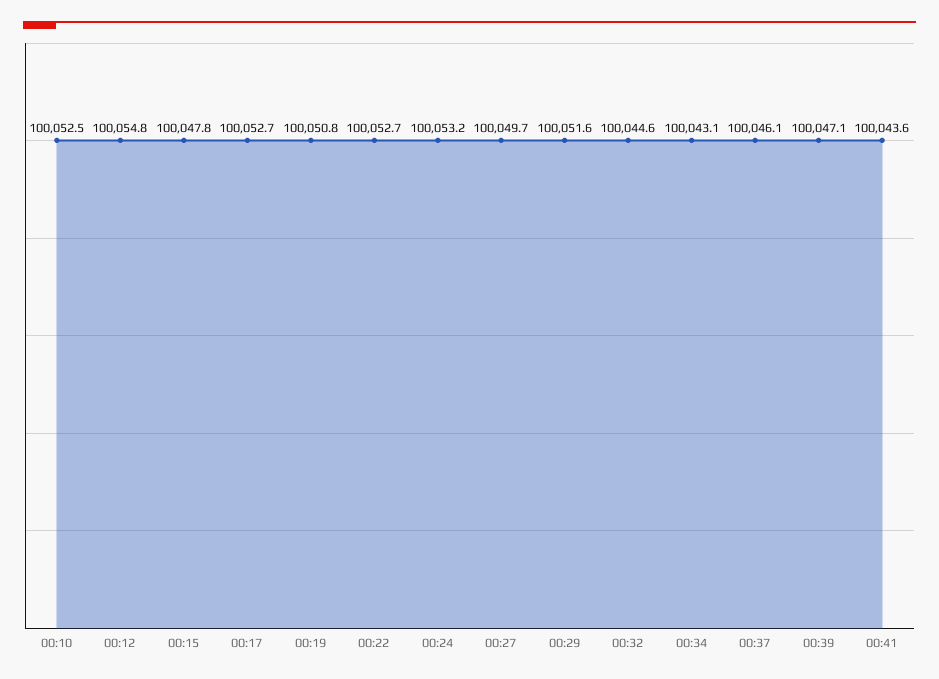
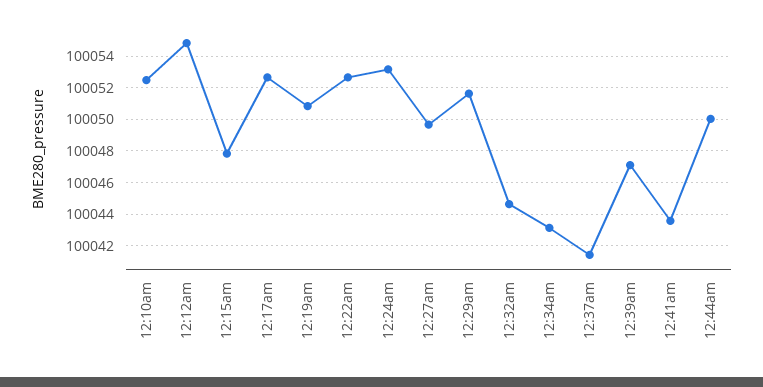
00:37: 100046.1 -> 100041.5
12:44am: none -> 100050

